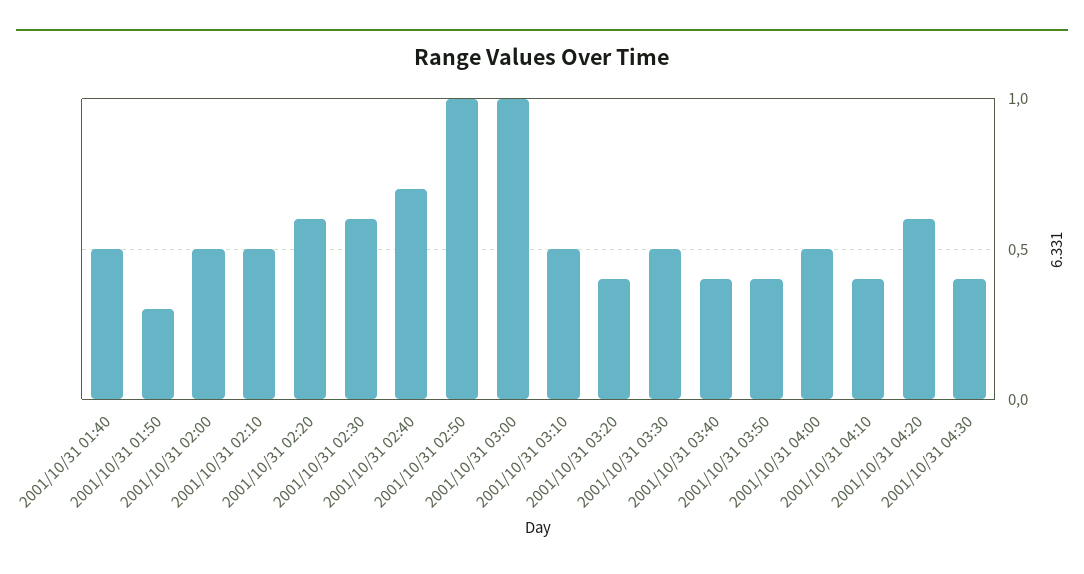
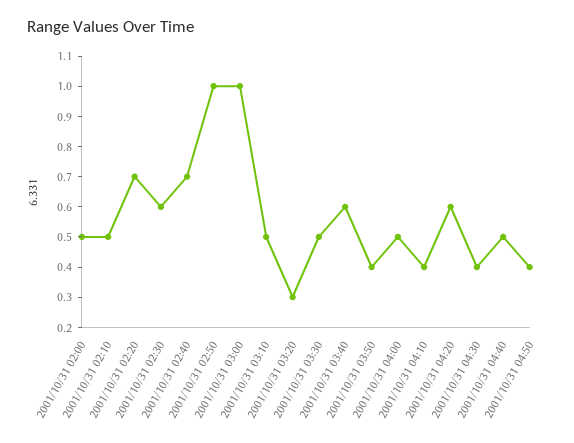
2001/10/31 01:40: 0.5 -> none
2001/10/31 01:50: 0.3 -> none
2001/10/31 02:20: 0.6 -> 0.7
2001/10/31 03:20: 0.4 -> 0.3
2001/10/31 03:40: 0.4 -> 0.6
2001/10/31 04:40: none -> 0.5
2001/10/31 04:50: none -> 0.4

